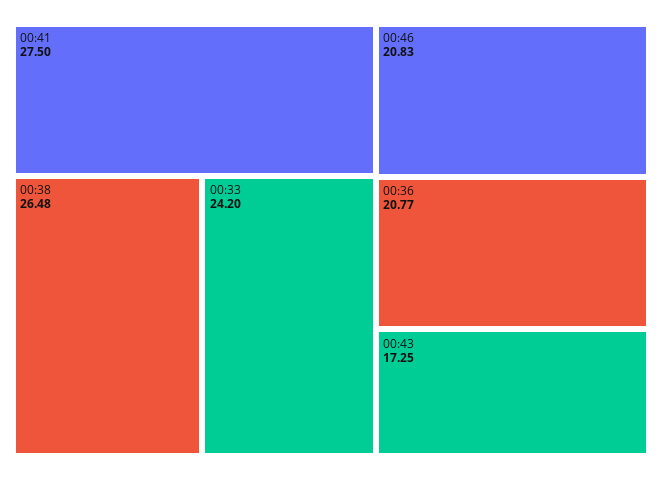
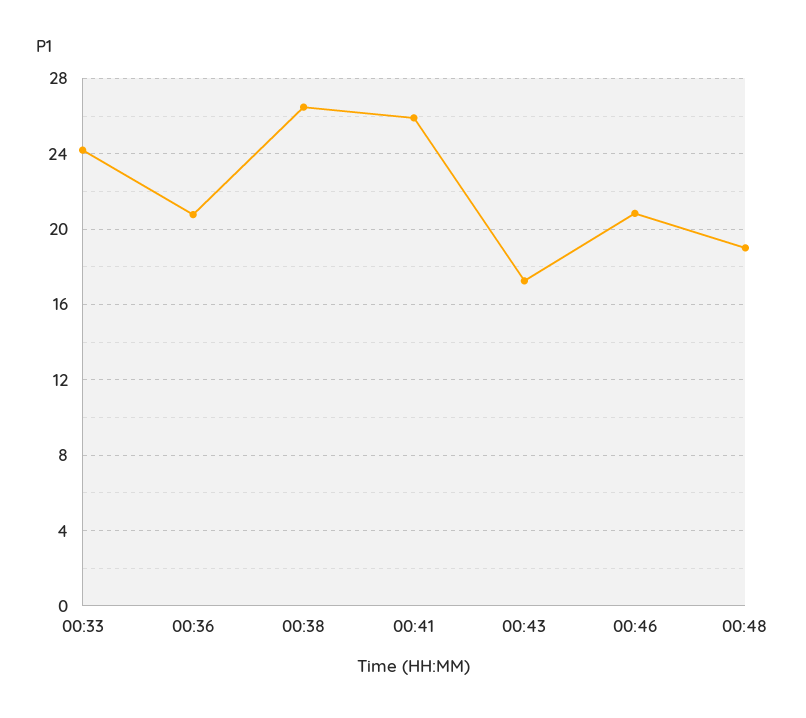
00:41: 27.5 -> 26
00:48: none -> 19

